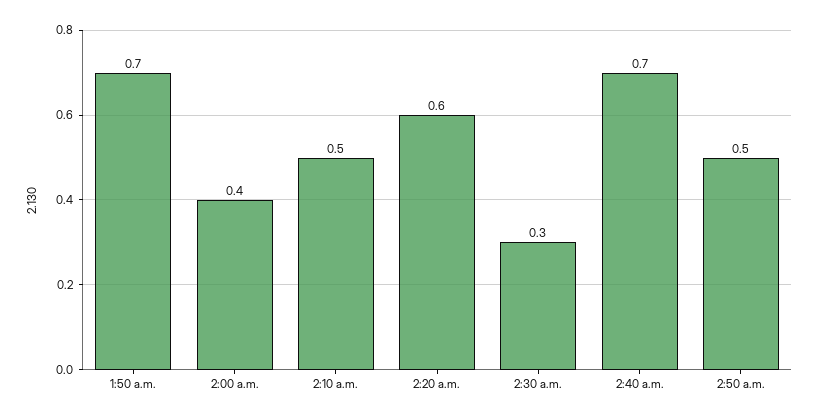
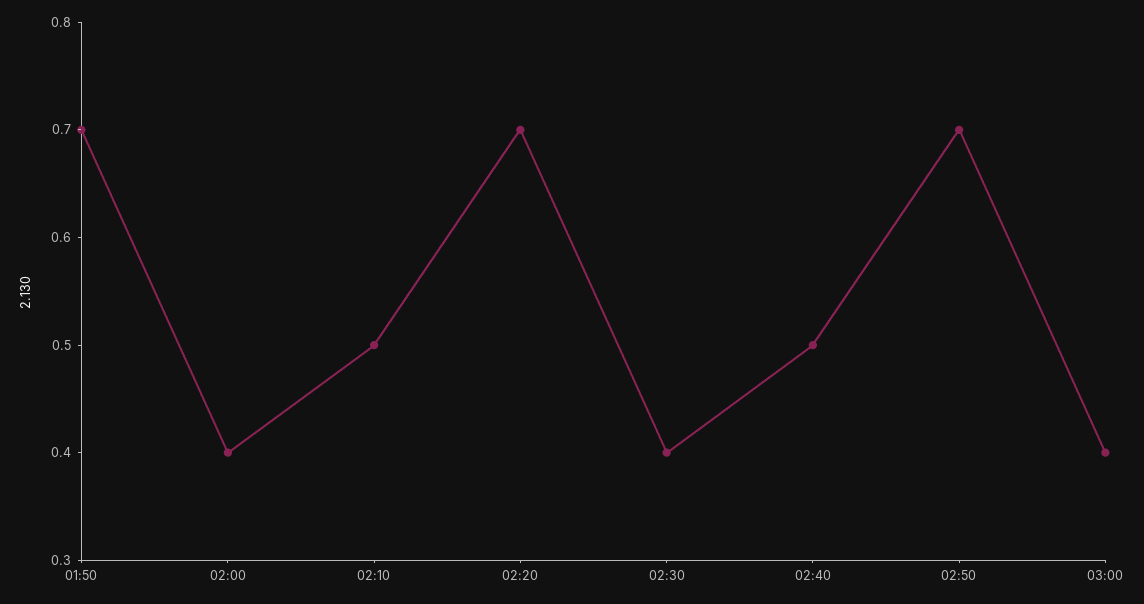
2:20 a.m.: 0.6 -> 0.7
2:30 a.m.: 0.3 -> 0.4
2:40 a.m.: 0.7 -> 0.5
2:50 a.m.: 0.5 -> 0.7
03:00: none -> 0.4

